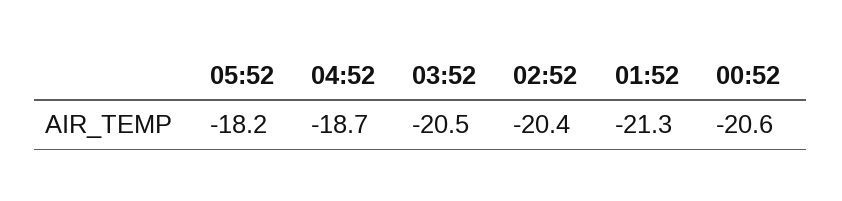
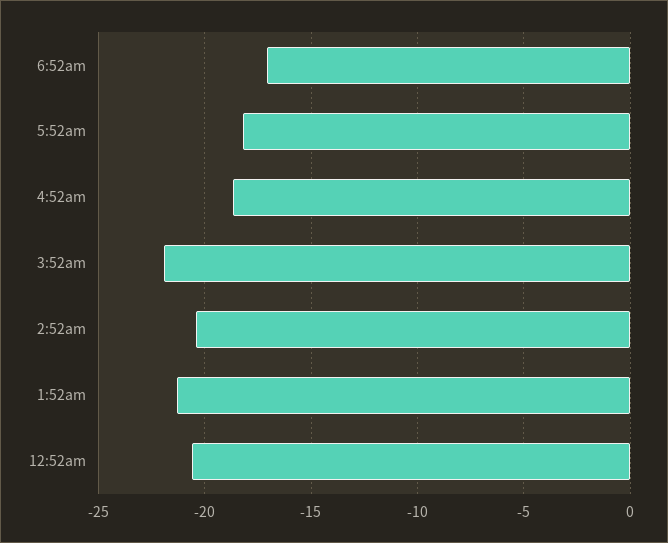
03:52: -20.5 -> -22
6:52am: none -> -17

